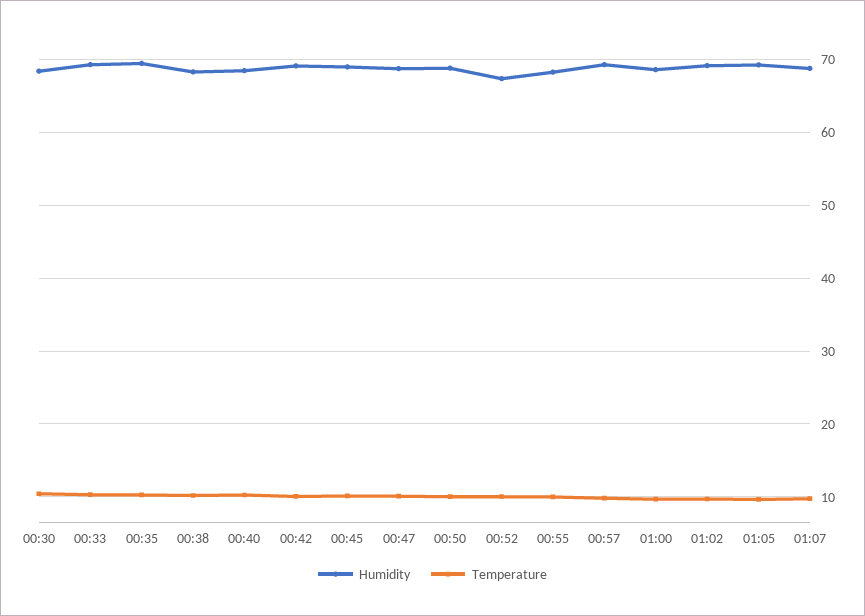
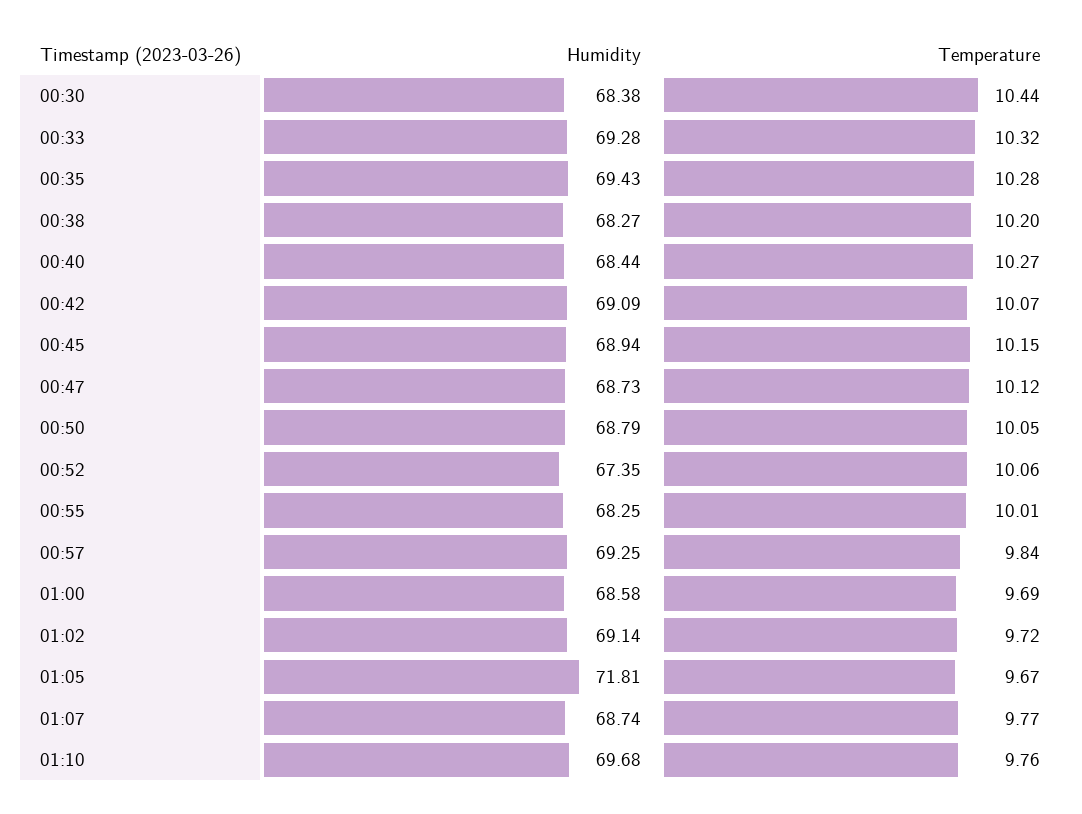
Humidity, 01:05: 69 -> 71.81
Humidity, 01:10: none -> 69.68
Temperature, 01:10: none -> 9.76

